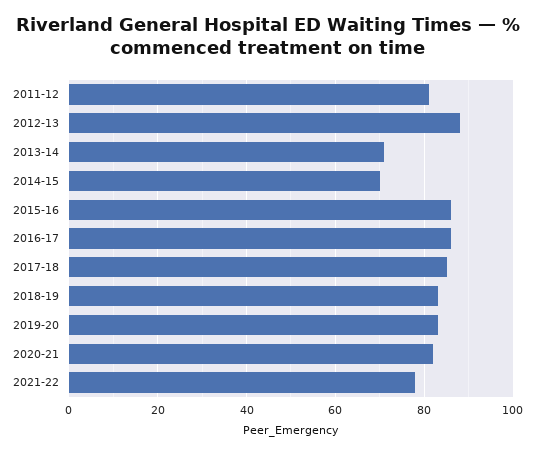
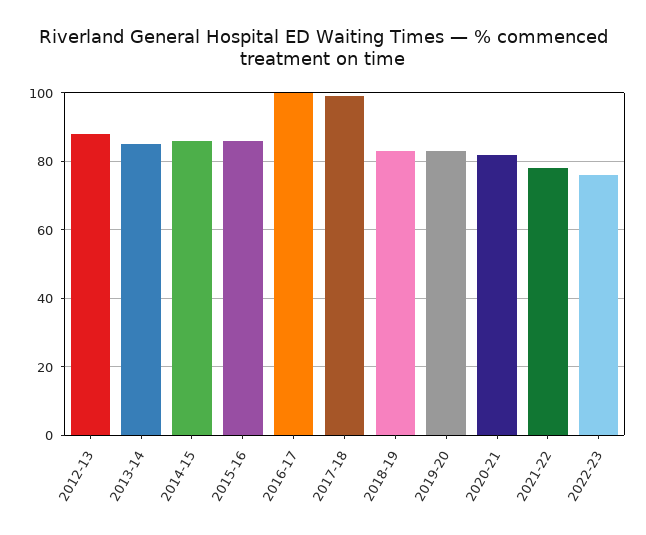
2011-12: 80 -> none
2013-14: 70 -> 85
2014-15: 70 -> 85
2016-17: 85 -> 100
2017-18: 85 -> 100
2022-23: none -> 75

